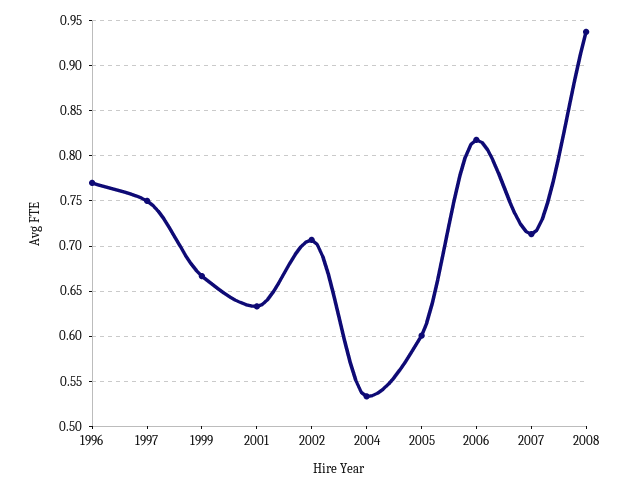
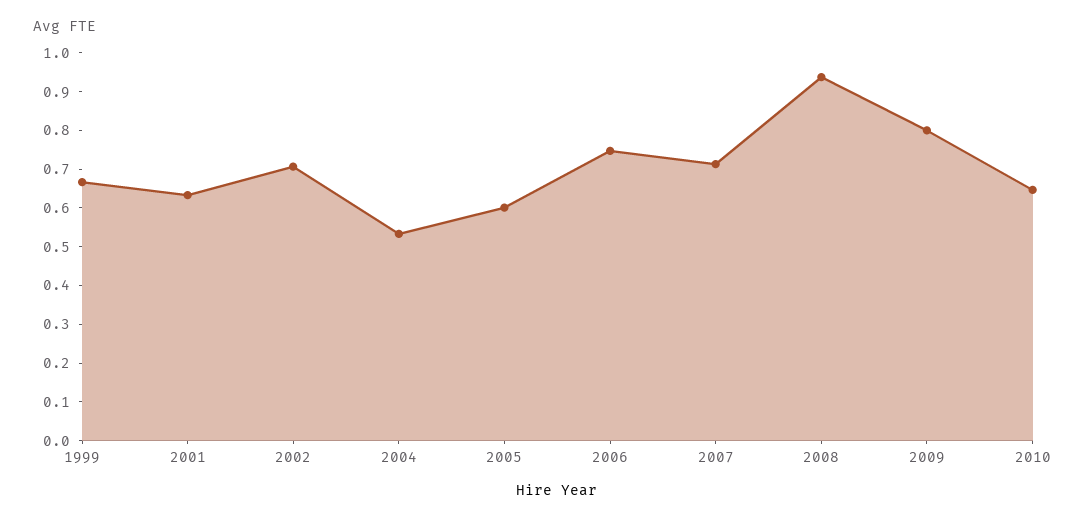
1996: 0.77 -> none
1997: 0.75 -> none
2006: 0.82 -> 0.75
2009: none -> 0.8
2010: none -> 0.65

